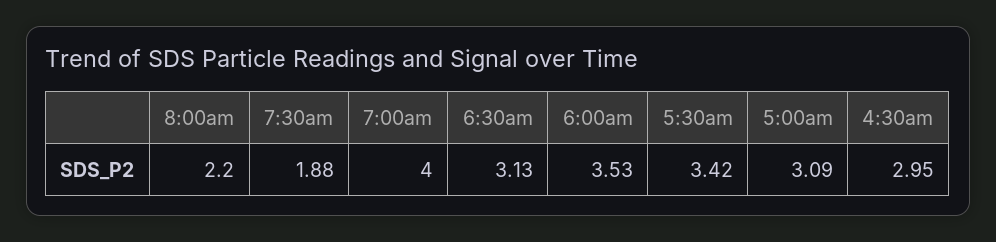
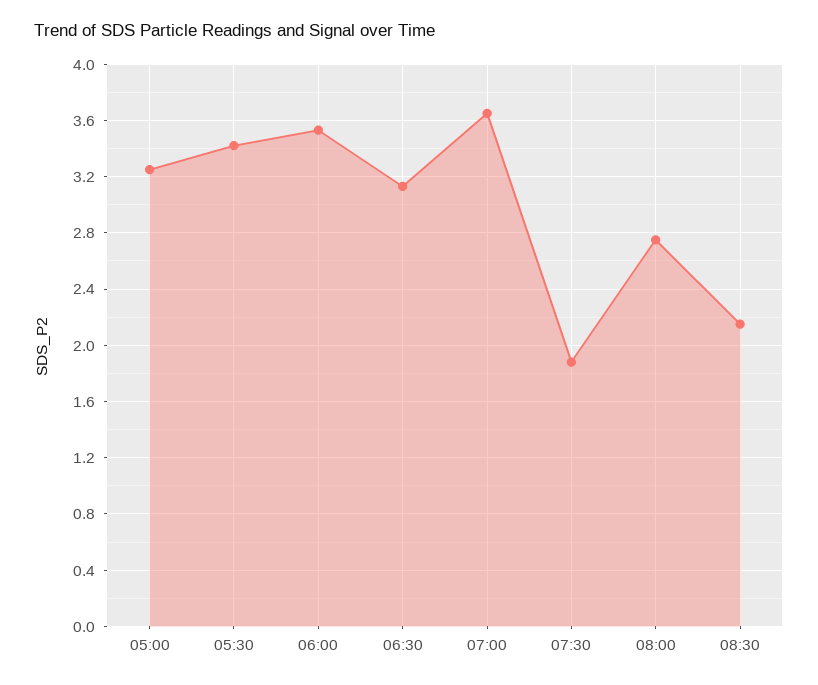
8:00am: 2.2 -> 2.75
7:00am: 4 -> 3.65
5:00am: 3.09 -> 3.25
4:30am: 2.95 -> none
08:30: none -> 2.15

